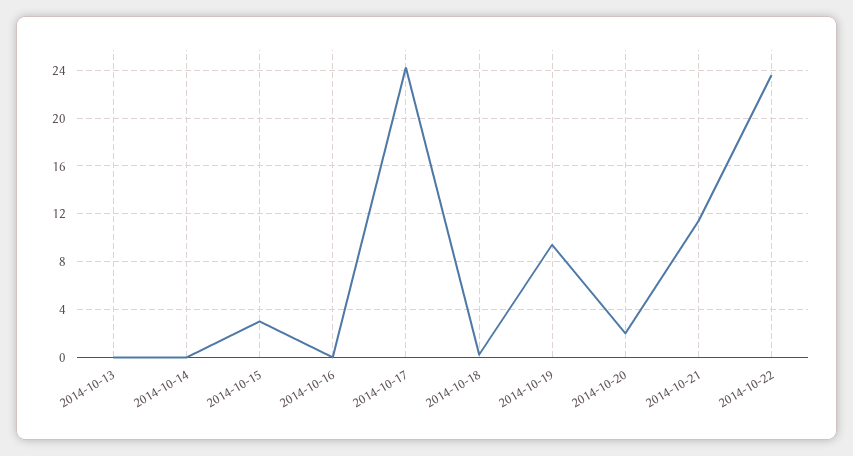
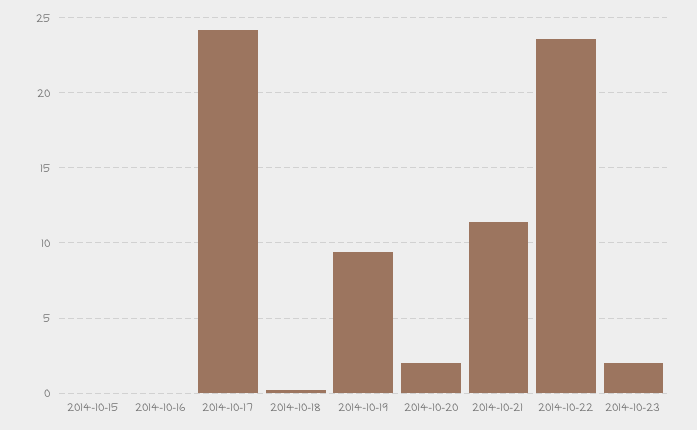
2014-10-13: 0 -> none
2014-10-14: 0 -> none
2014-10-15: 3 -> 0
2014-10-23: none -> 2

